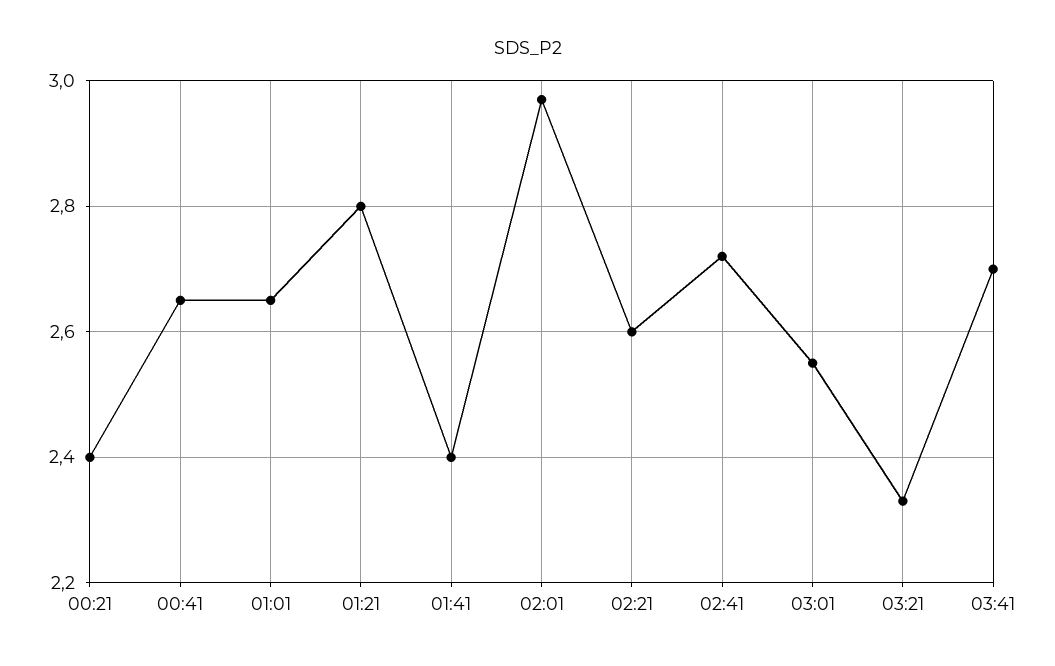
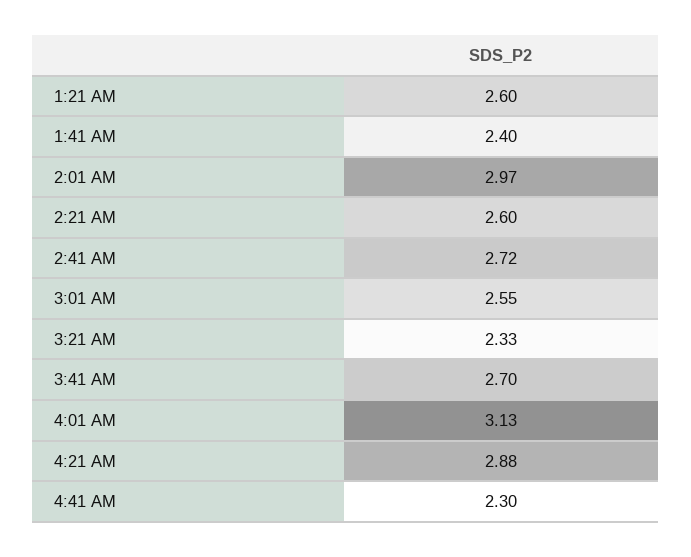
00:21: 2.4 -> none
00:41: 2.65 -> none
01:01: 2.65 -> none
01:21: 2.8 -> 2.6
4:01 AM: none -> 3.13
4:21 AM: none -> 2.88
4:41 AM: none -> 2.3

